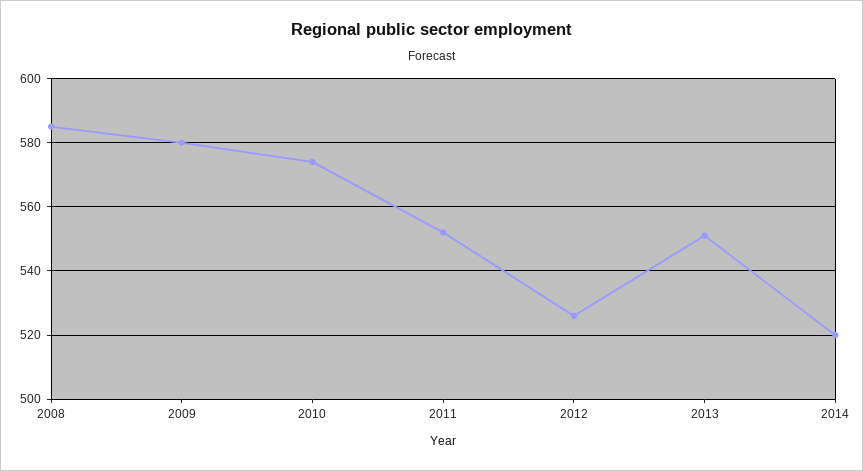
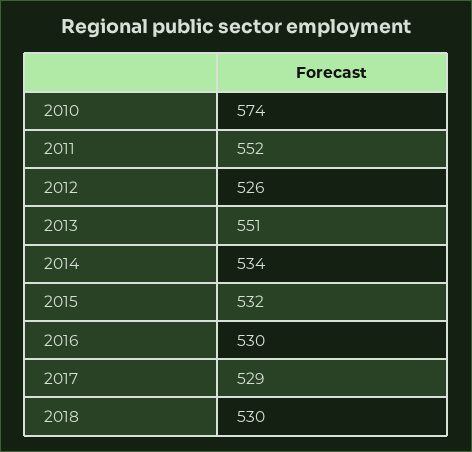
2008: 585 -> none
2009: 580 -> none
2014: 520 -> 534
2015: none -> 532
2016: none -> 530
2017: none -> 529
2018: none -> 530

